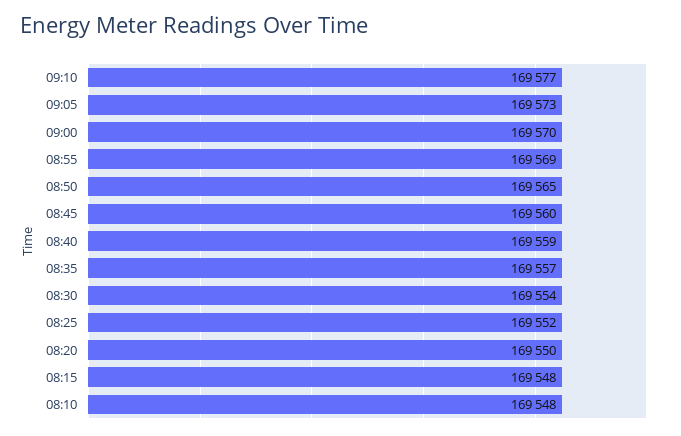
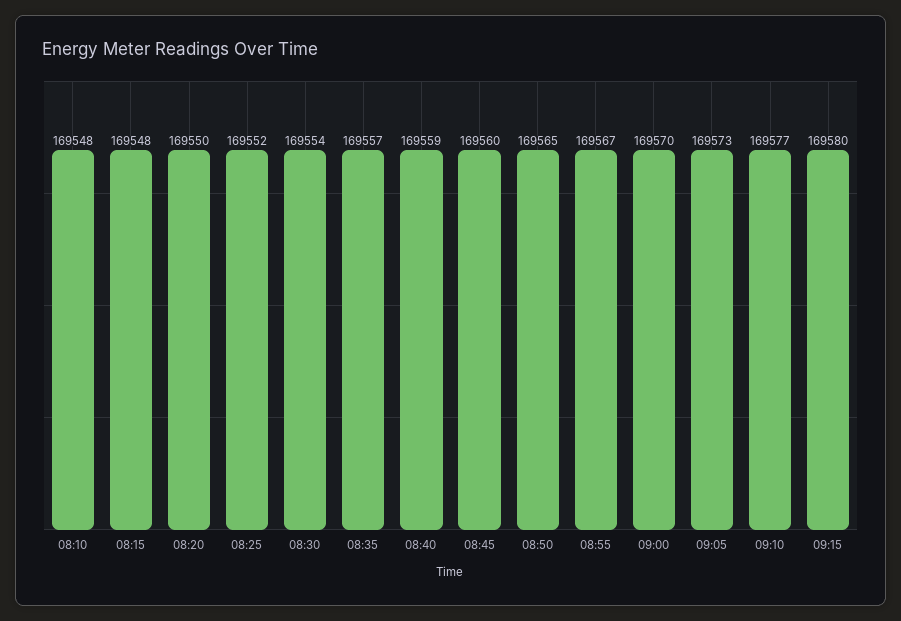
08:55: 169569 -> 169567
09:15: none -> 169580

